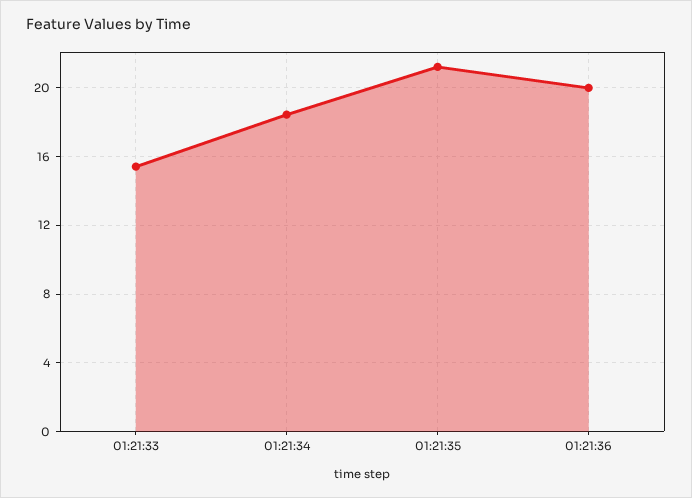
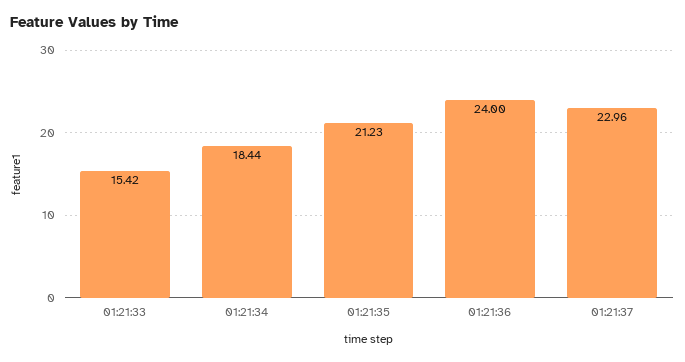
01:21:36: 20 -> 24
01:21:37: none -> 22.96

